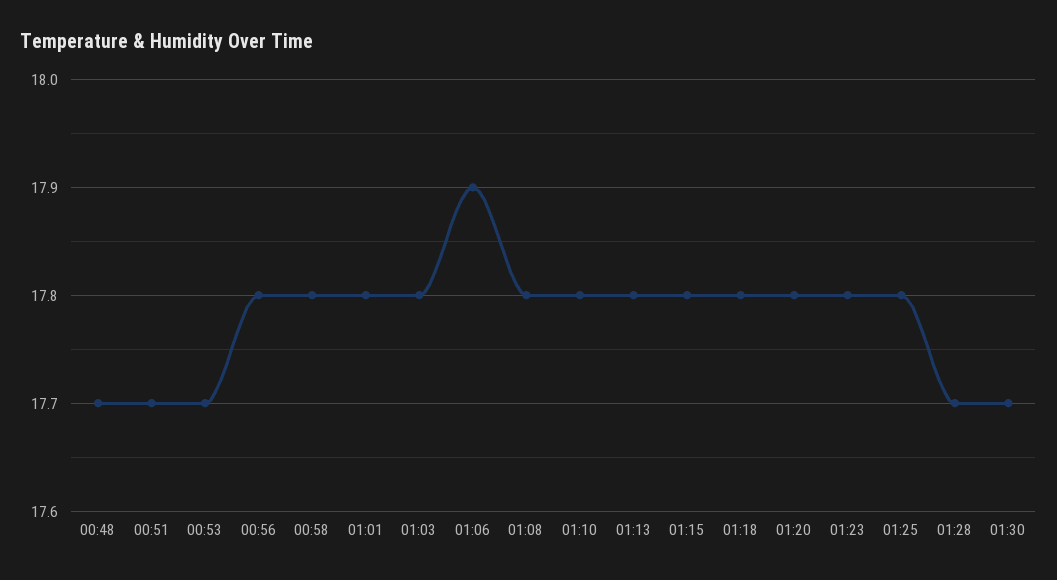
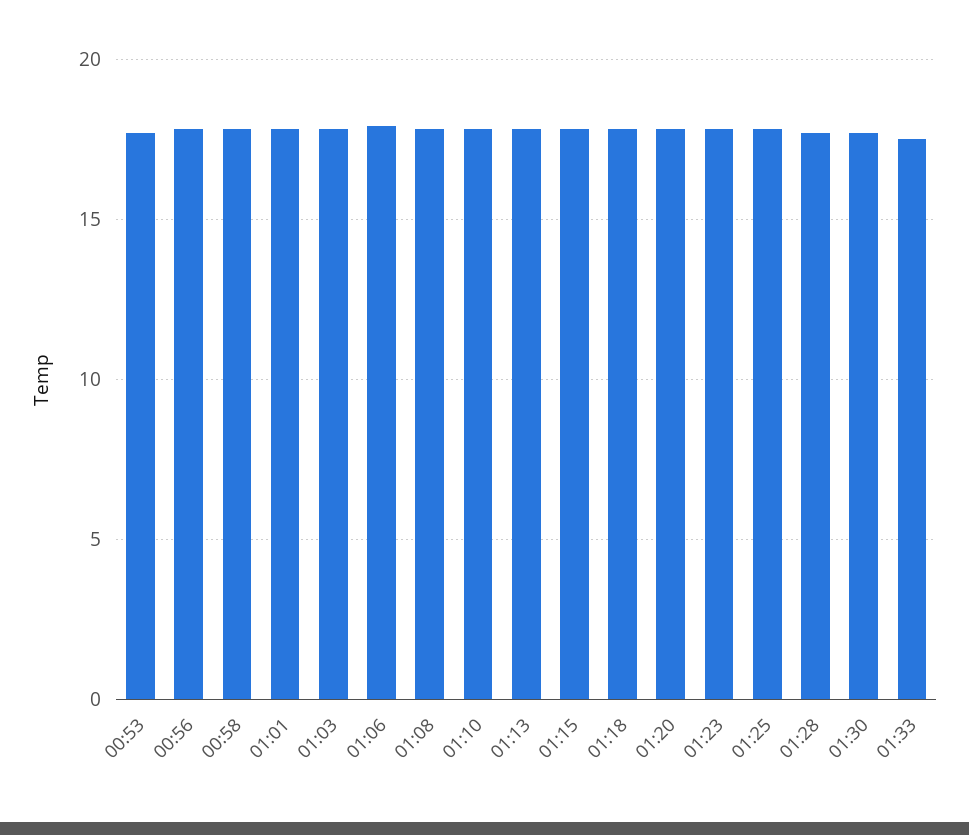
00:48: 17.7 -> none
00:51: 17.7 -> none
01:33: none -> 17.5

